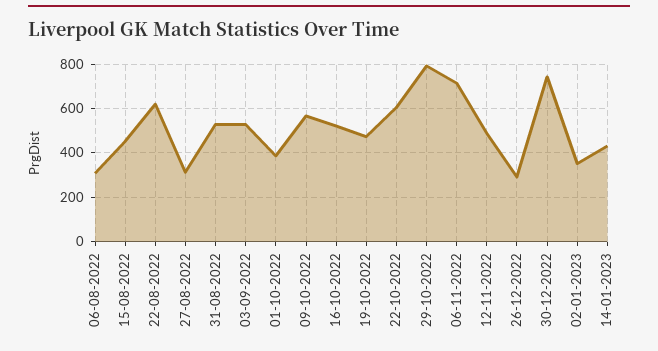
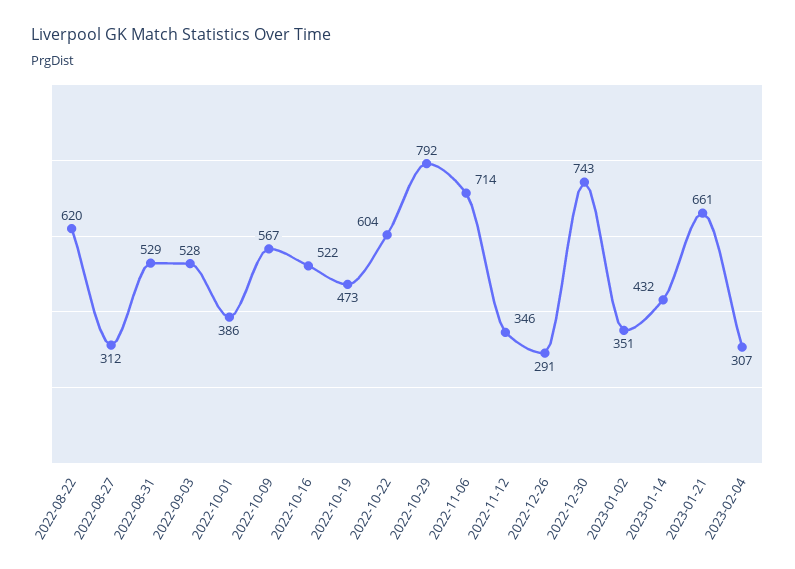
06-08-2022: 300 -> none
15-08-2022: 450 -> none
12-11-2022: 500 -> 346
2023-01-21: none -> 661
2023-02-04: none -> 307

